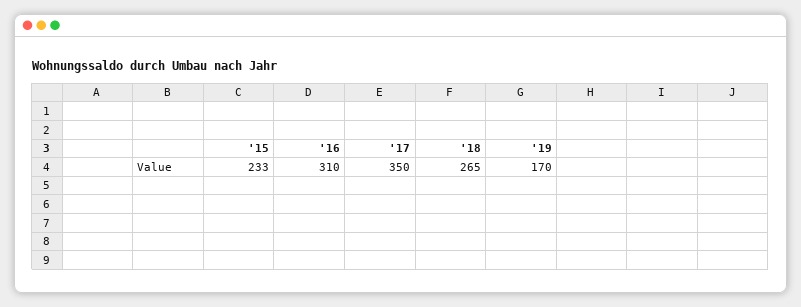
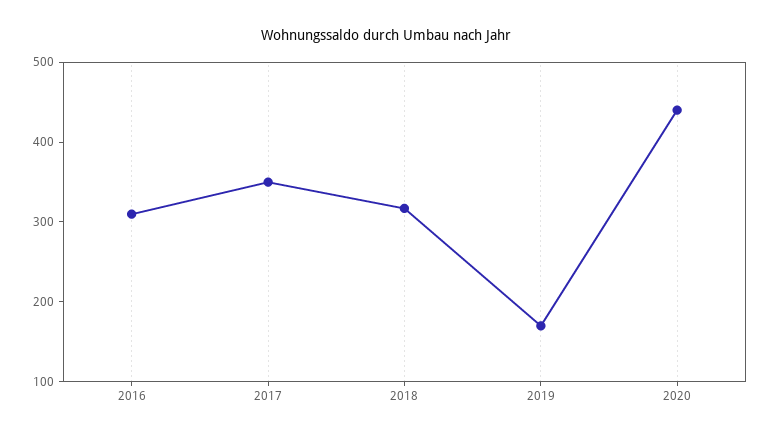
'15: 233 -> none
'18: 265 -> 320
2020: none -> 440

